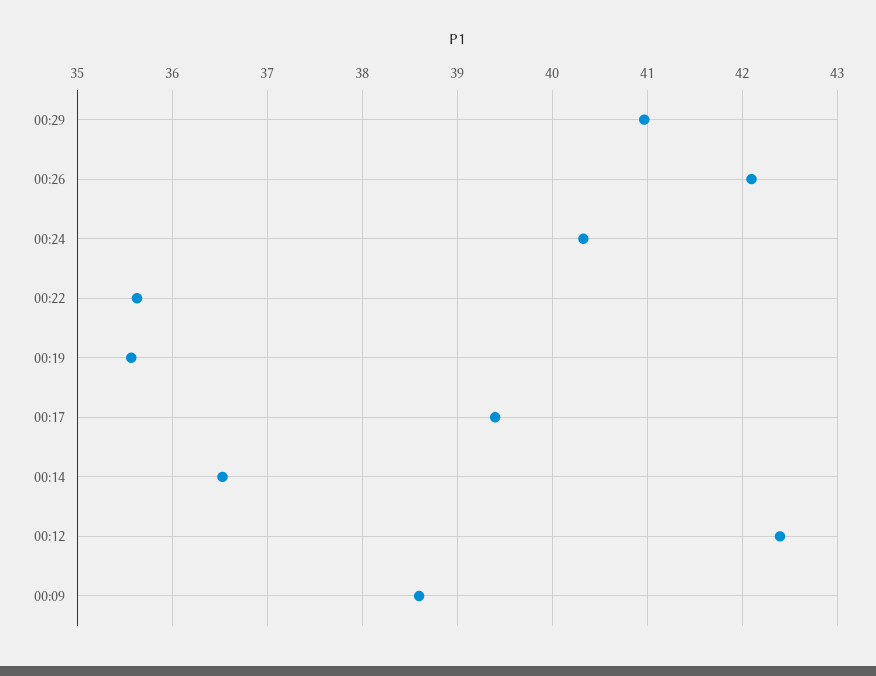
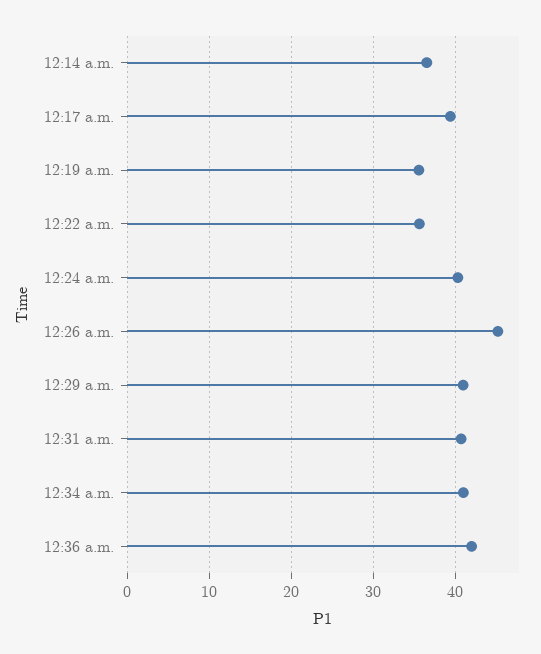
00:26: 42.1 -> 45
00:12: 42.4 -> none
00:09: 38.6 -> none
12:31 a.m.: none -> 41
12:34 a.m.: none -> 41
12:36 a.m.: none -> 42

